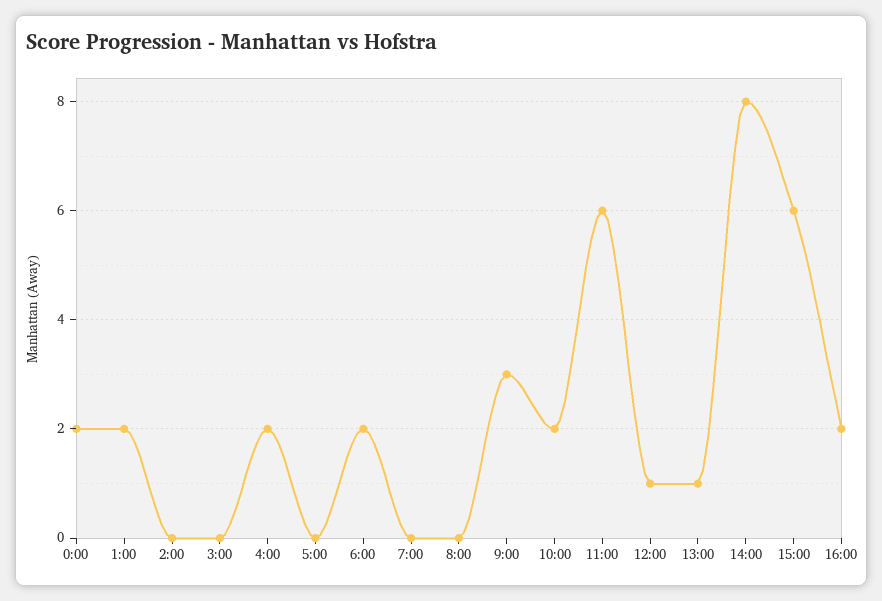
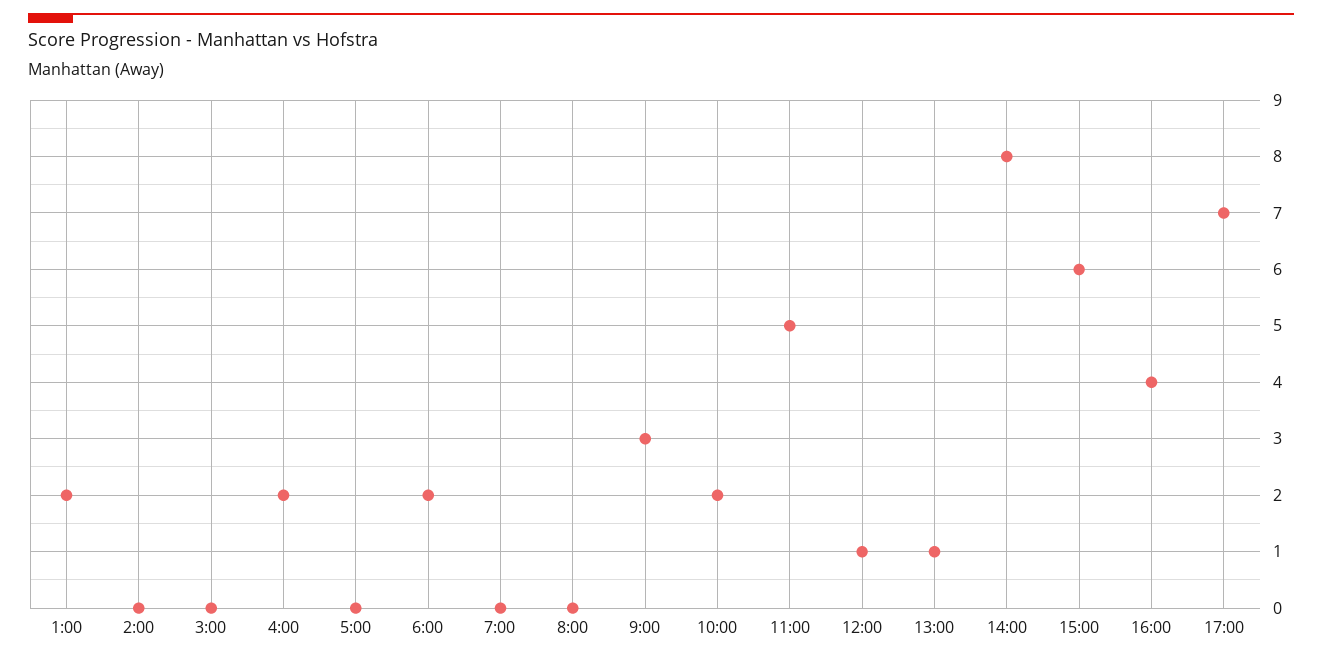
0:00: 2 -> none
11:00: 6 -> 5
16:00: 2 -> 4
17:00: none -> 7

